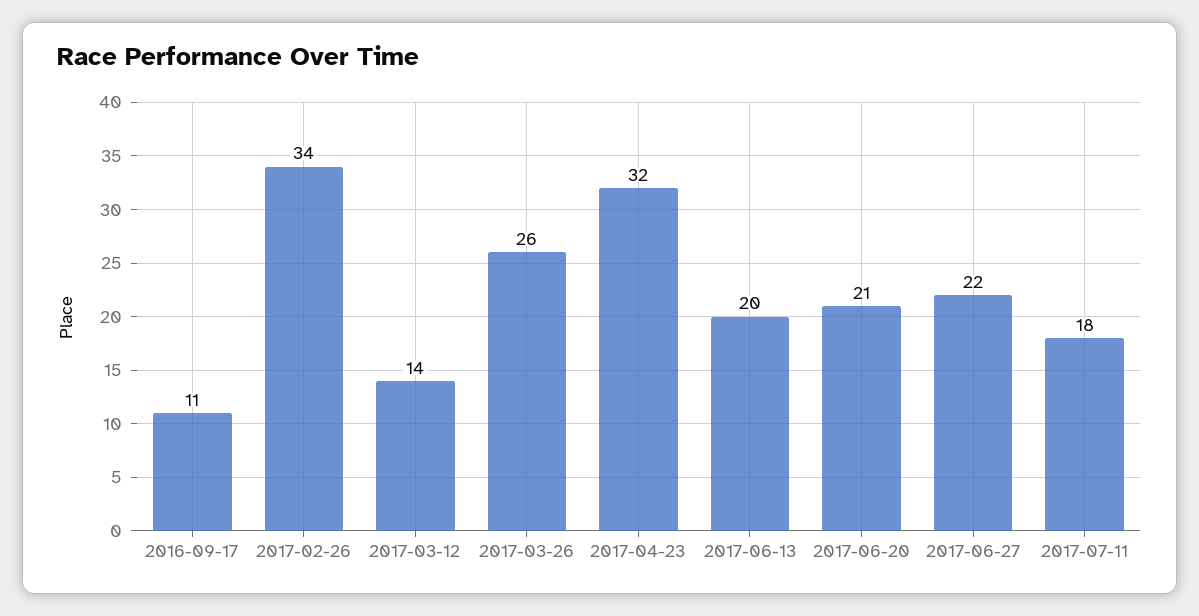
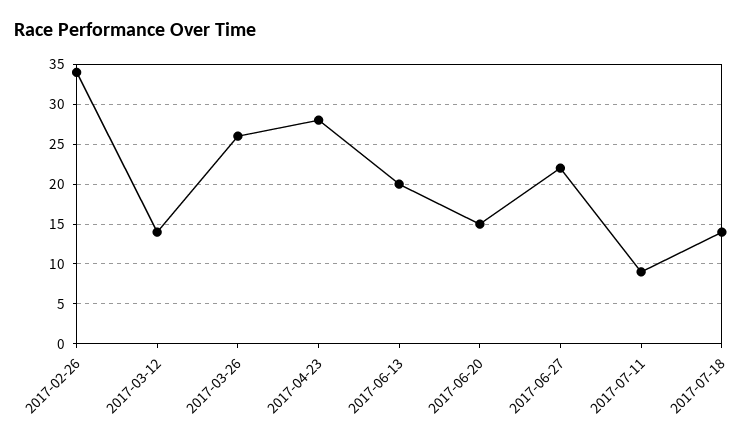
2016-09-17: 11 -> none
2017-04-23: 32 -> 28
2017-06-20: 21 -> 15
2017-07-11: 18 -> 9
2017-07-18: none -> 14

